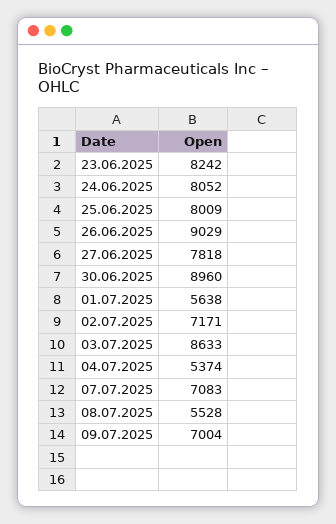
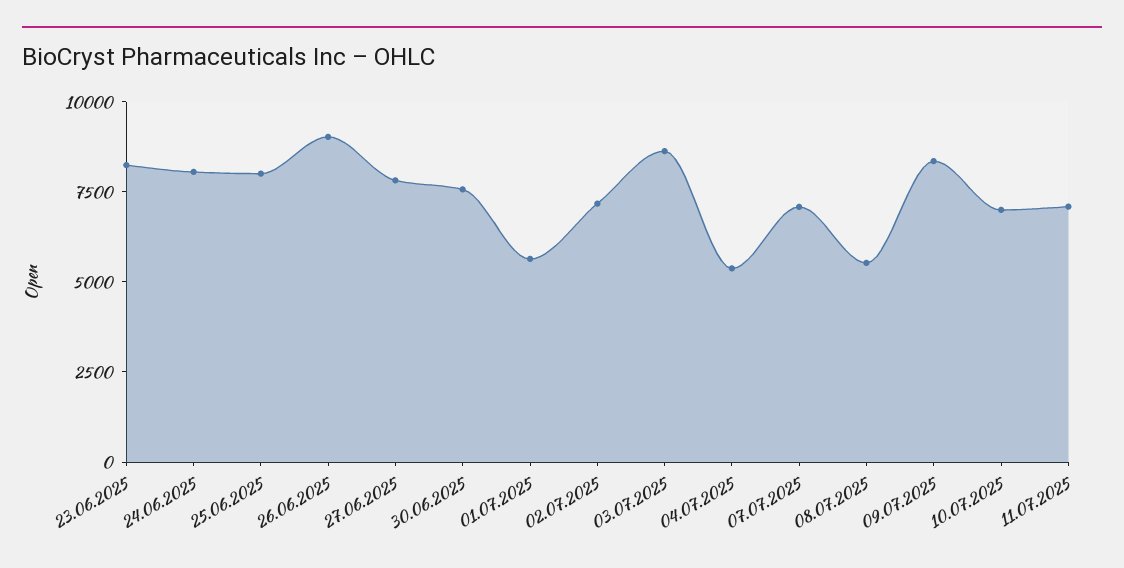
30.06.2025: 8960 -> 7500
09.07.2025: 7004 -> 8500
10.07.2025: none -> 7000
11.07.2025: none -> 7000

